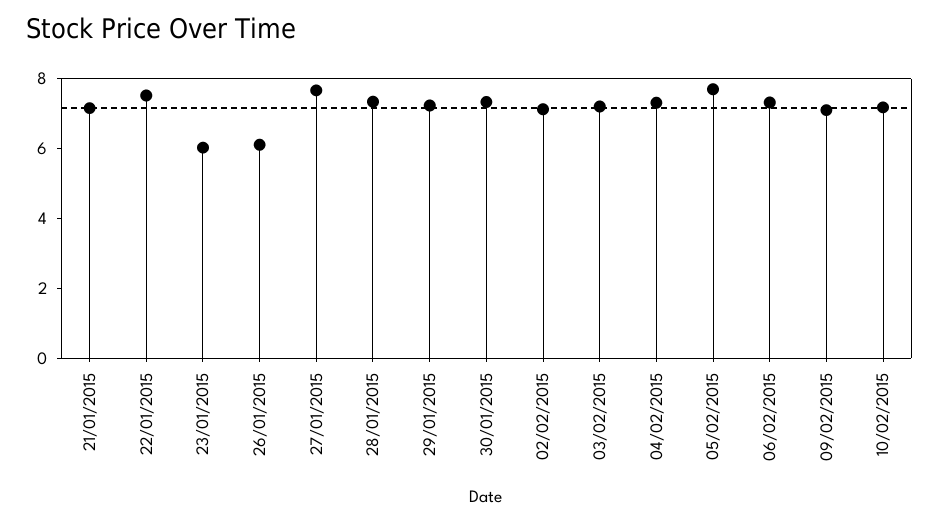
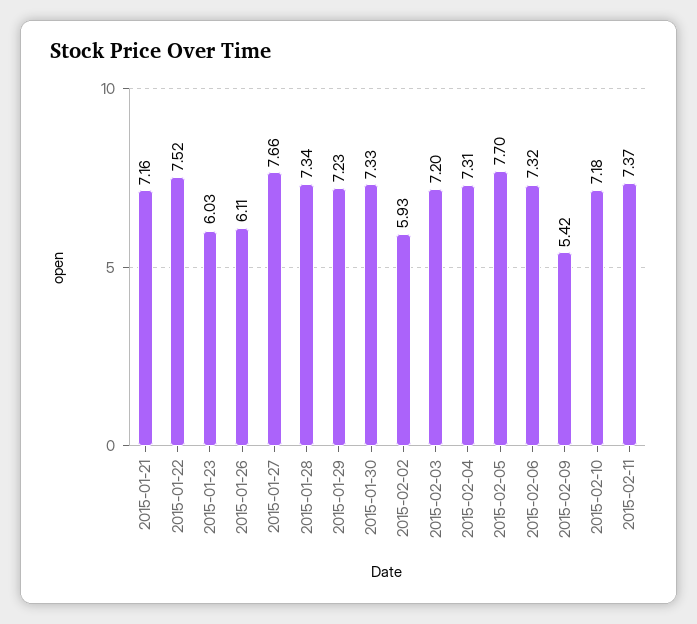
02/02/2015: 7 -> 5.93
09/02/2015: 7 -> 5.42
2015-02-11: none -> 7.37

